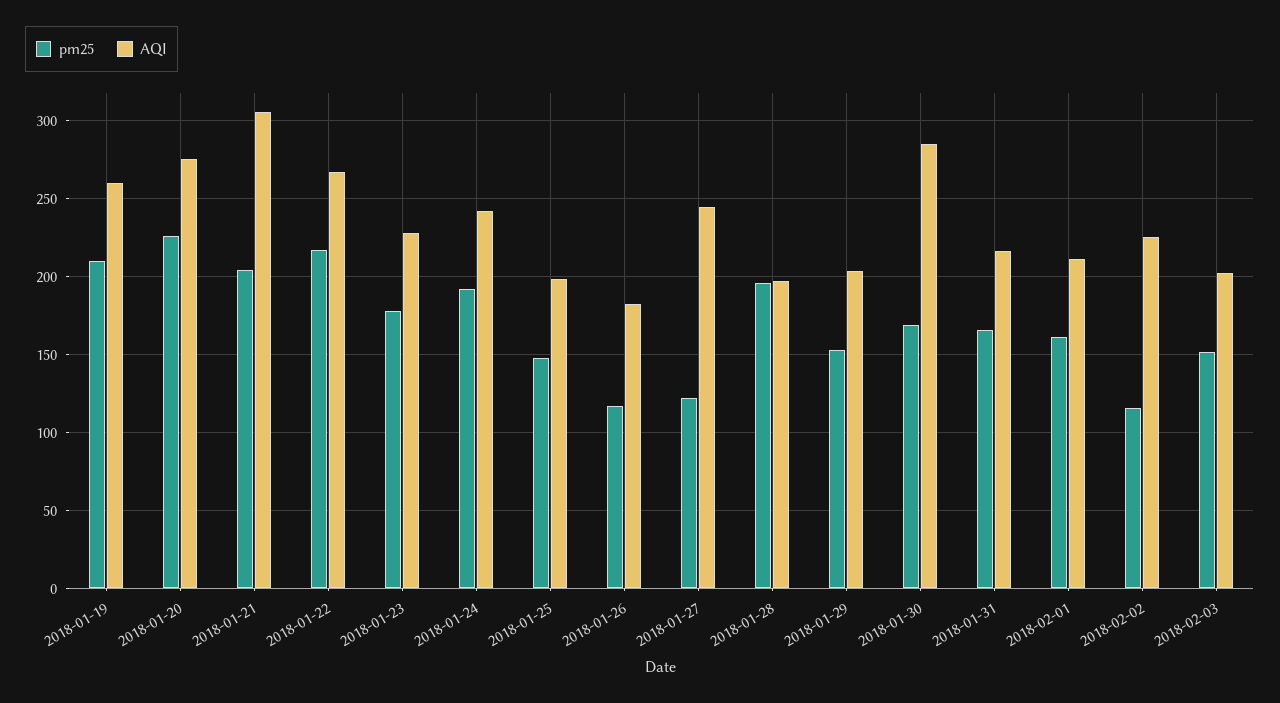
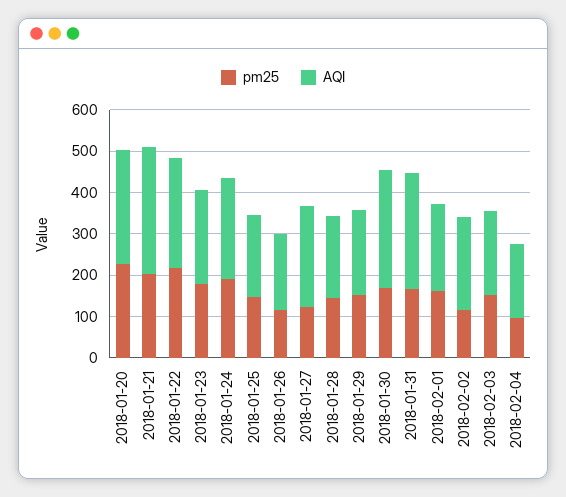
pm25, 2018-01-19: 210 -> none
AQI, 2018-01-19: 260 -> none
pm25, 2018-01-28: 195 -> 140
AQI, 2018-01-31: 215 -> 280
pm25, 2018-02-04: none -> 100
AQI, 2018-02-04: none -> 180

